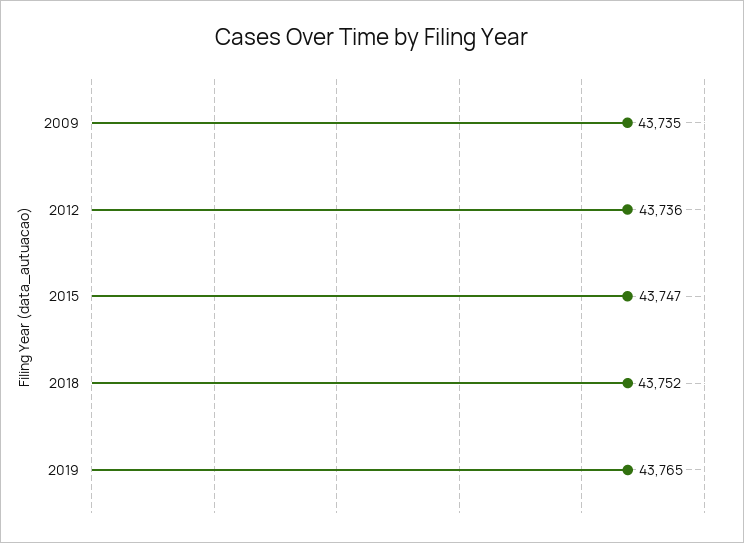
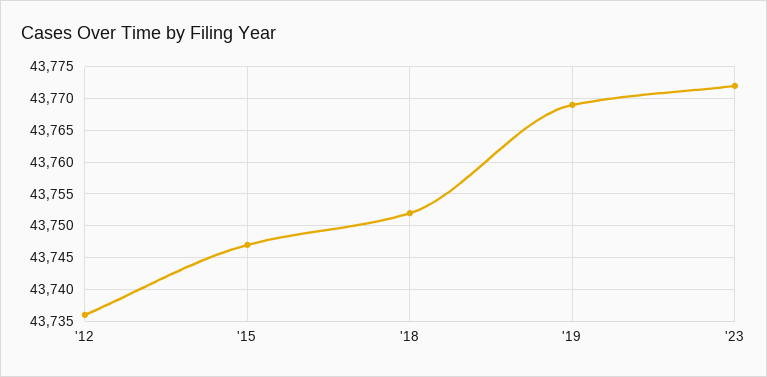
2009: 43735 -> none
2019: 43765 -> 43769
'23: none -> 43772

